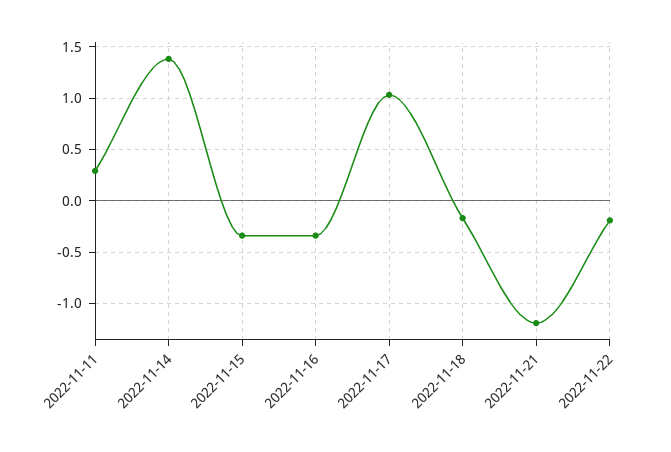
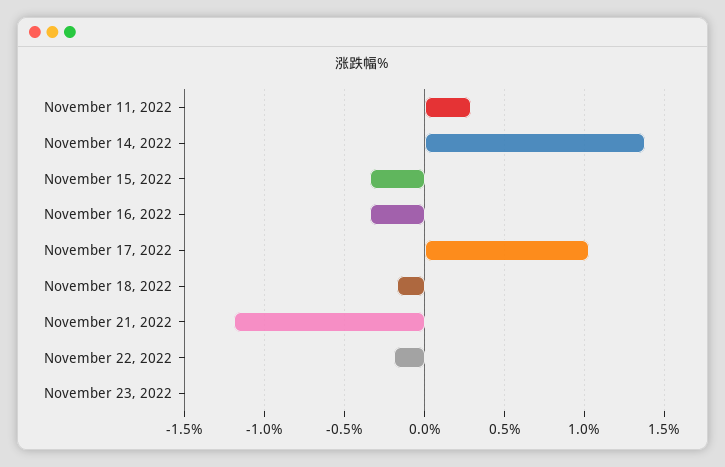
November 23, 2022: none -> 0

